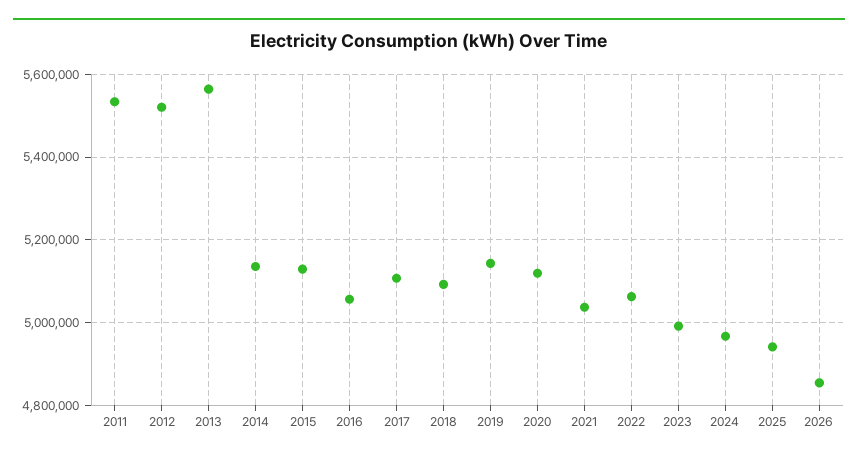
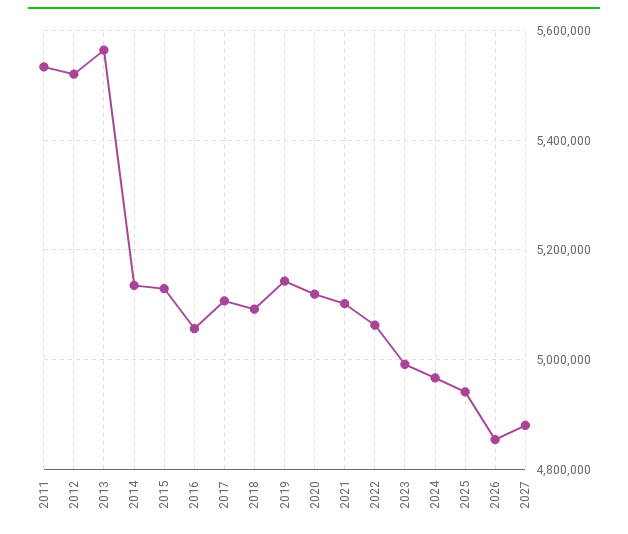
2021: 5040000 -> 5100000
2027: none -> 4880000

